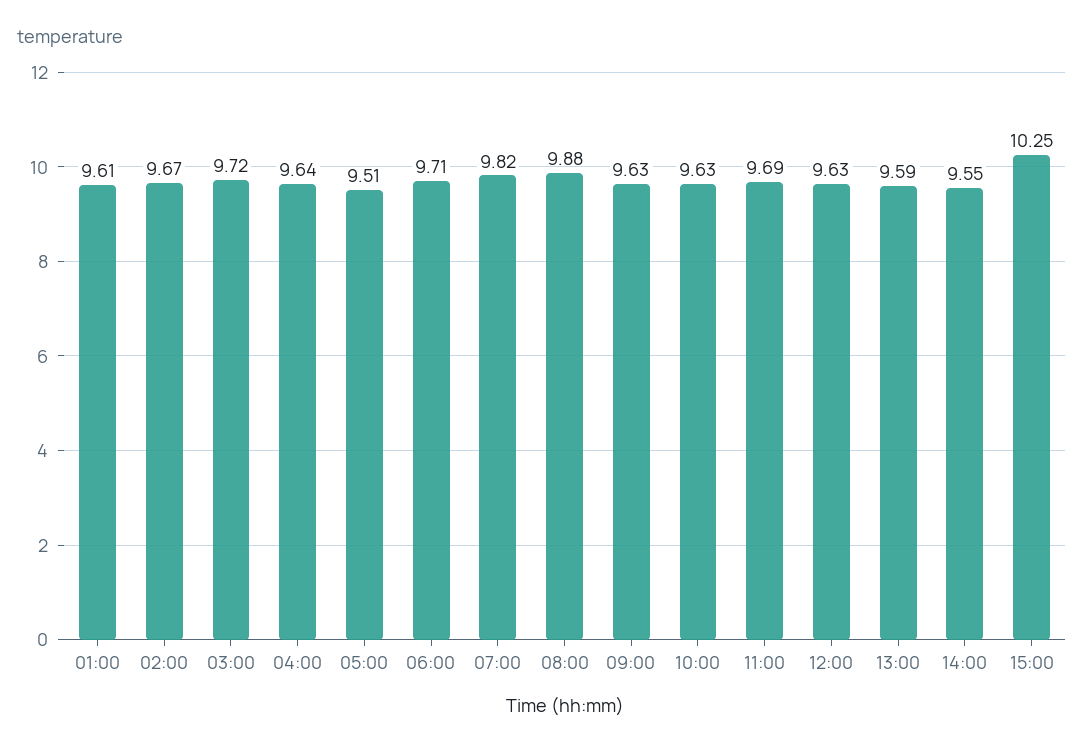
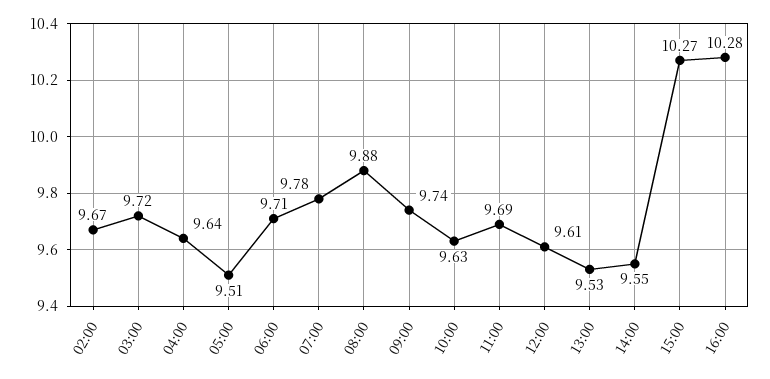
01:00: 9.61 -> none
07:00: 9.82 -> 9.78
09:00: 9.63 -> 9.74
12:00: 9.63 -> 9.61
13:00: 9.59 -> 9.53
15:00: 10.25 -> 10.27
16:00: none -> 10.28

